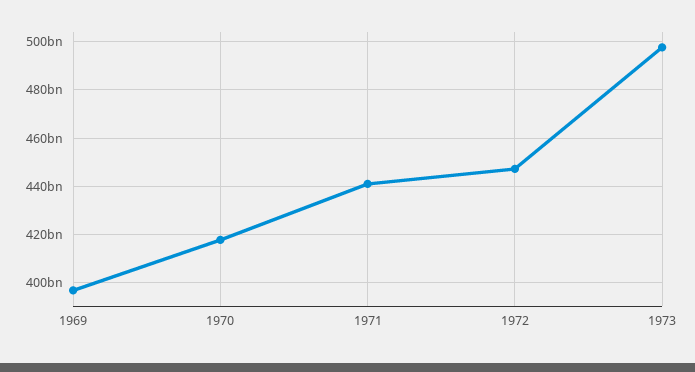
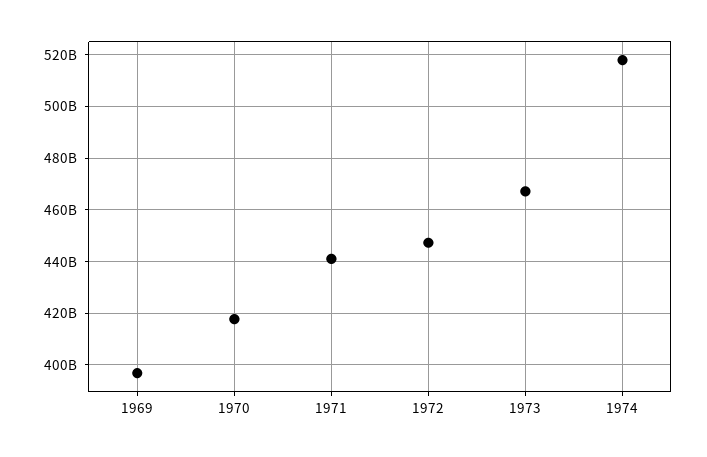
1973: 497500000000 -> 467500000000
1974: none -> 517500000000

